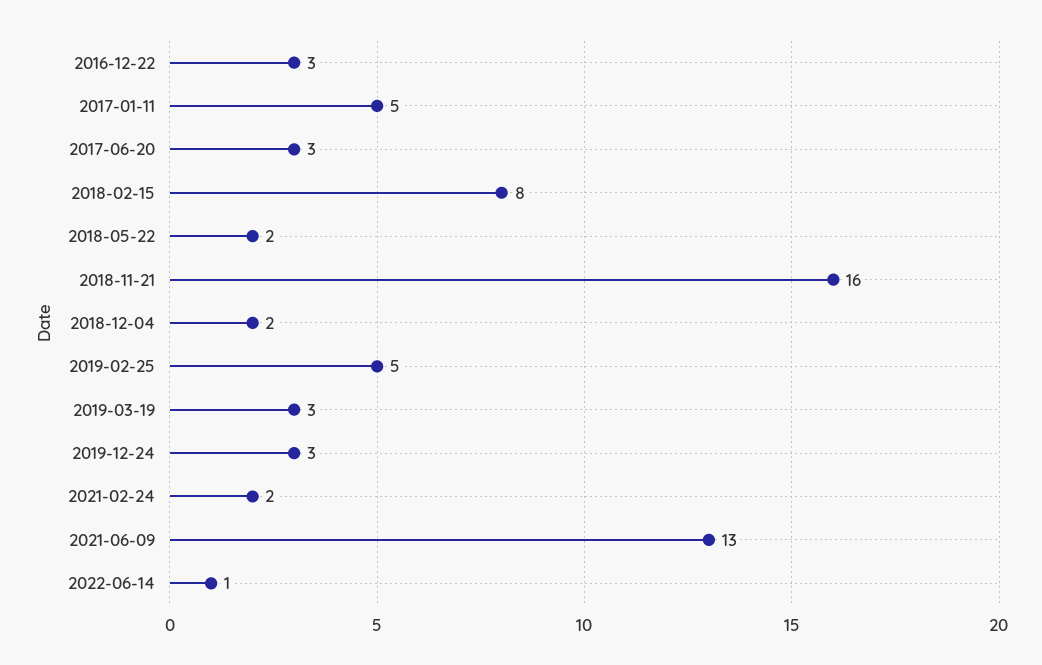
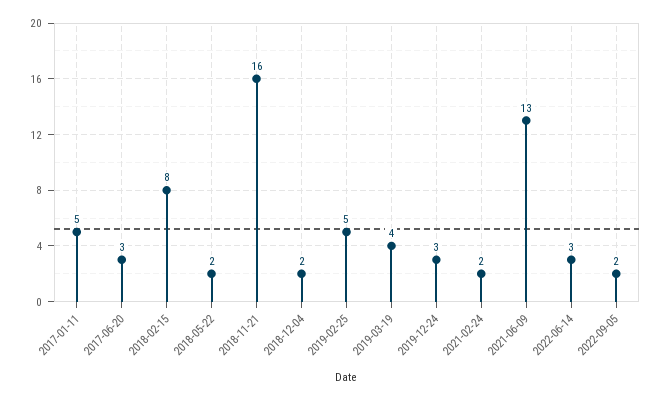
2016-12-22: 3 -> none
2019-03-19: 3 -> 4
2022-06-14: 1 -> 3
2022-09-05: none -> 2

